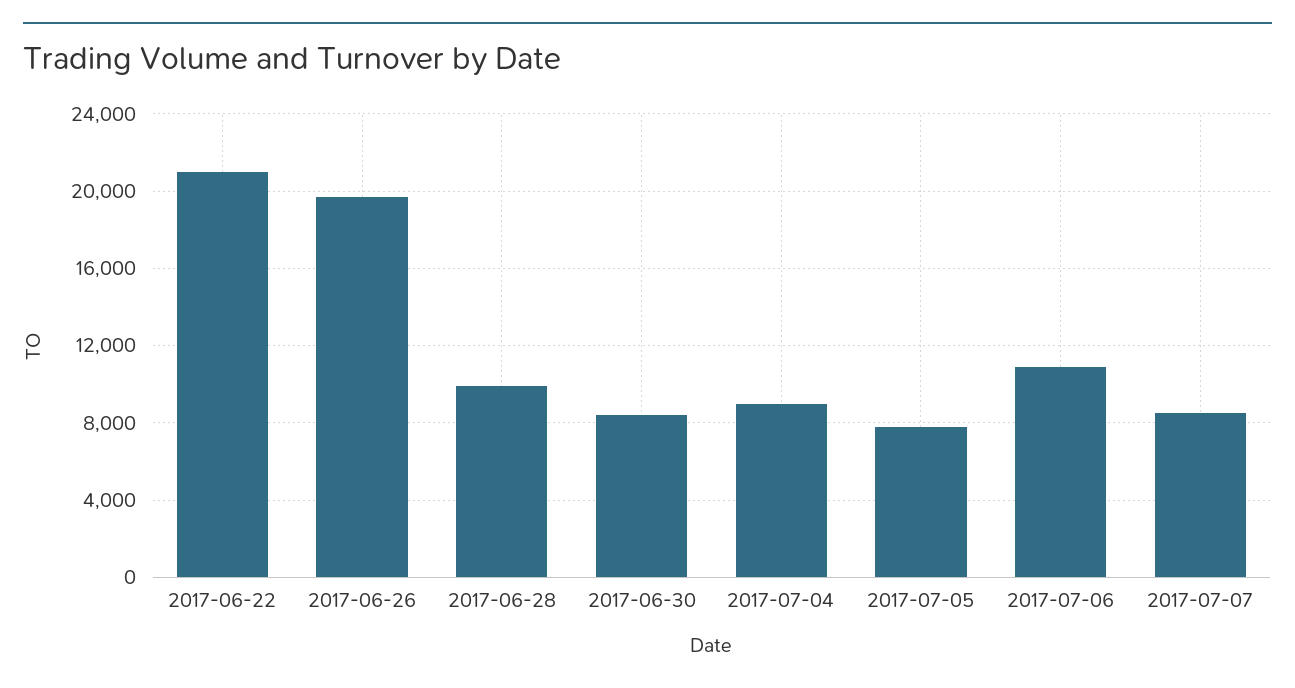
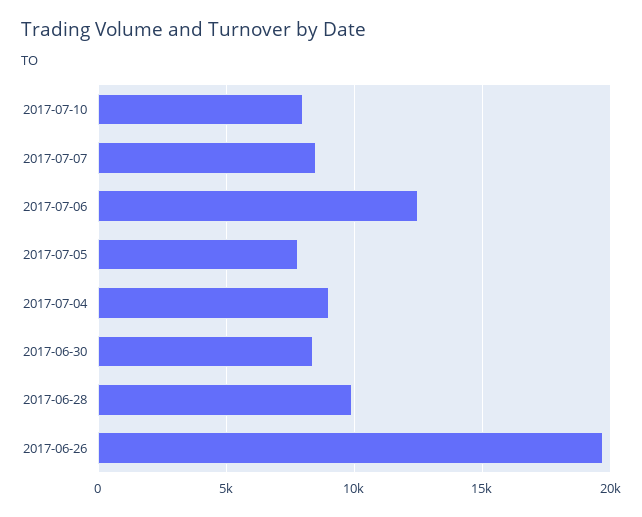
2017-06-22: 21000 -> none
2017-07-06: 11000 -> 12500
2017-07-10: none -> 8000

